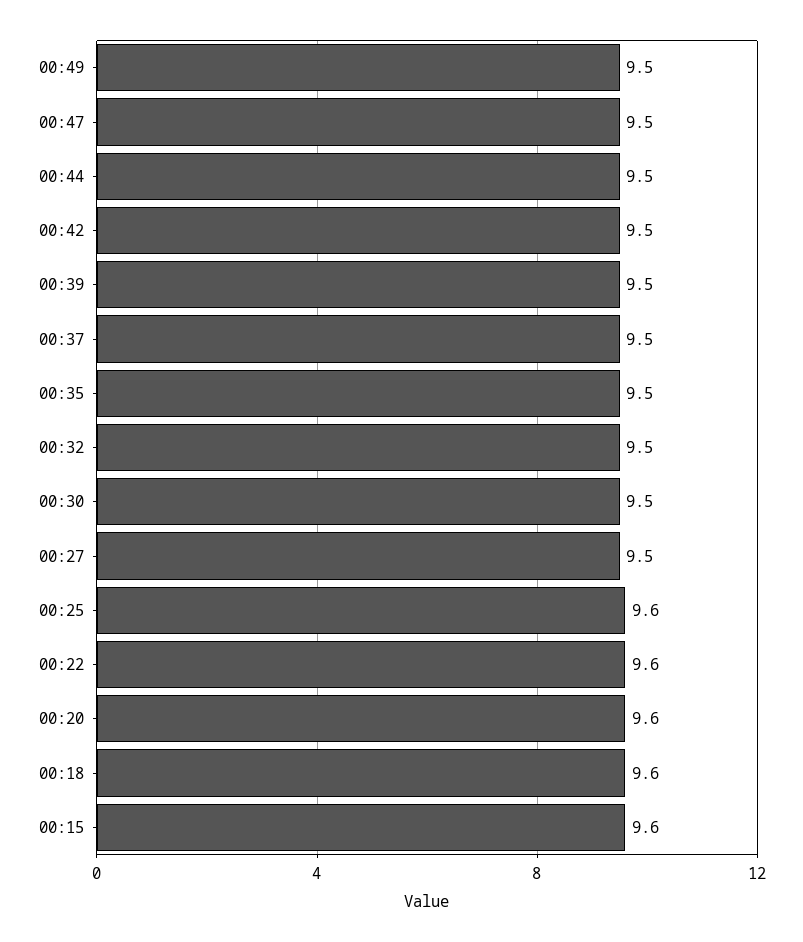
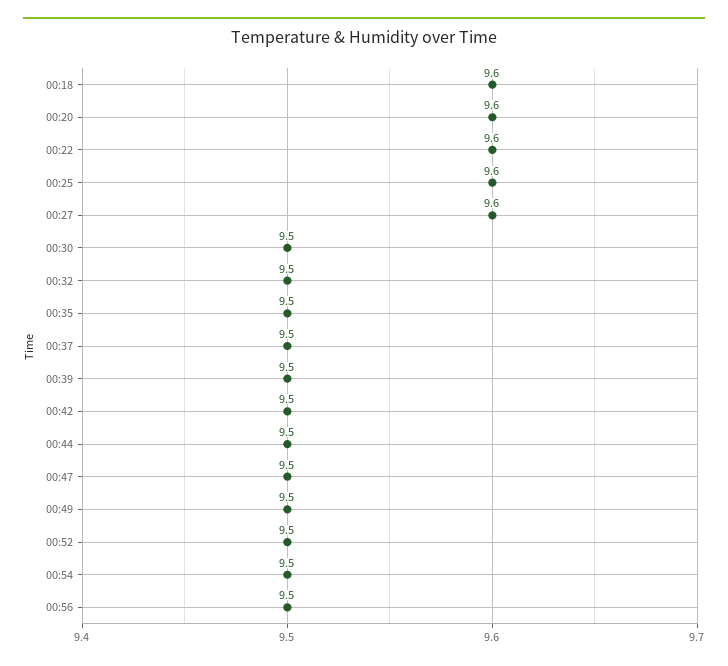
00:27: 9.5 -> 9.6
00:15: 9.6 -> none
00:52: none -> 9.5
00:54: none -> 9.5
00:56: none -> 9.5

